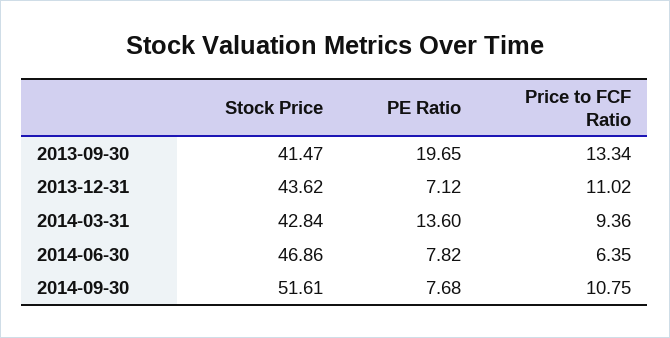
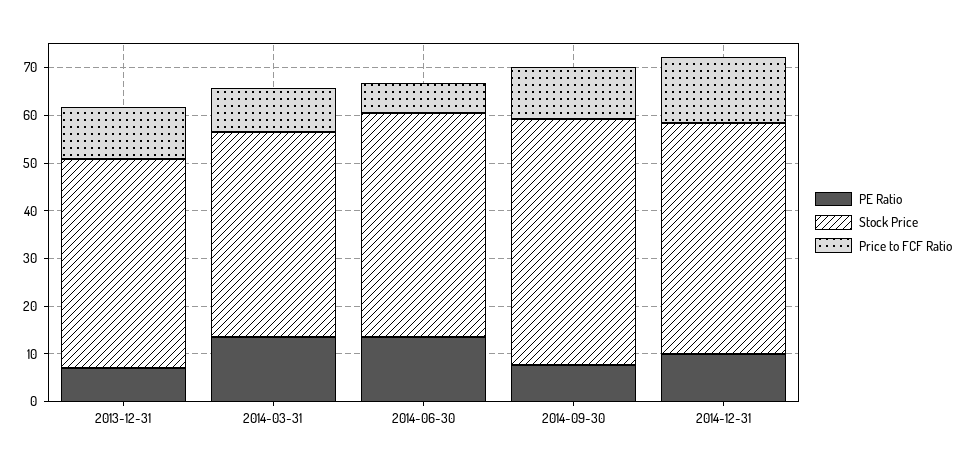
Stock Price, 2013-09-30: 41.47 -> none
PE Ratio, 2013-09-30: 19.65 -> none
Price to FCF Ratio, 2013-09-30: 13.34 -> none
PE Ratio, 2014-06-30: 7.82 -> 14
PE Ratio, 2014-12-31: none -> 10
Stock Price, 2014-12-31: none -> 48
Price to FCF Ratio, 2014-12-31: none -> 14

